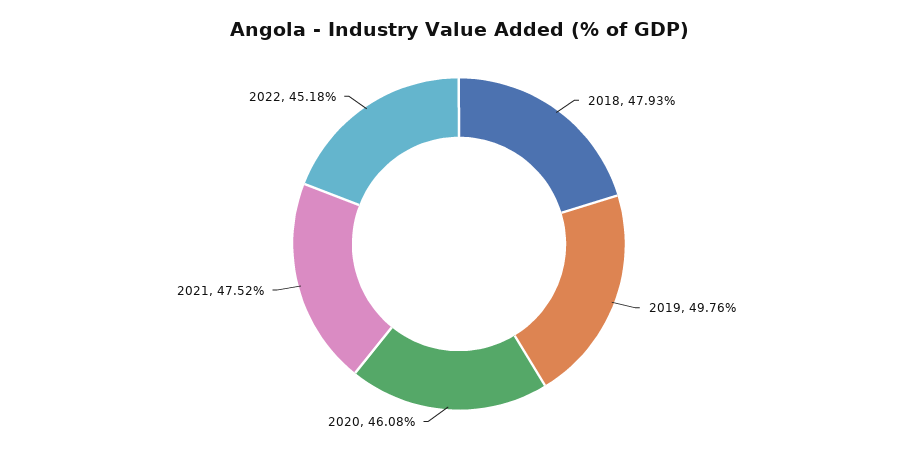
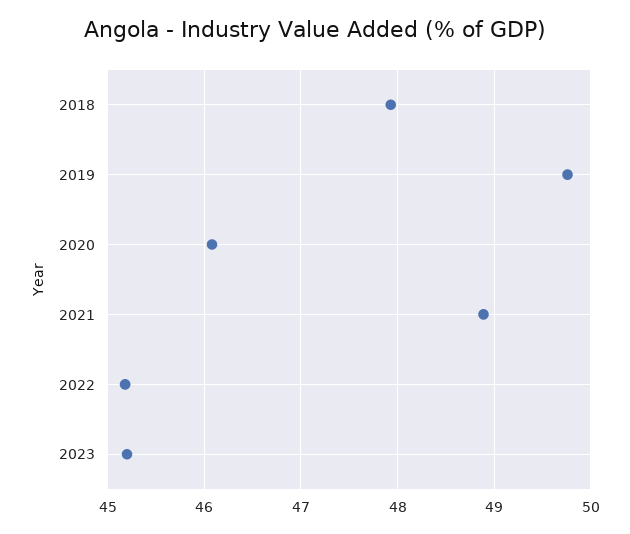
2021: 47.52 -> 48.9
2023: none -> 45.2

